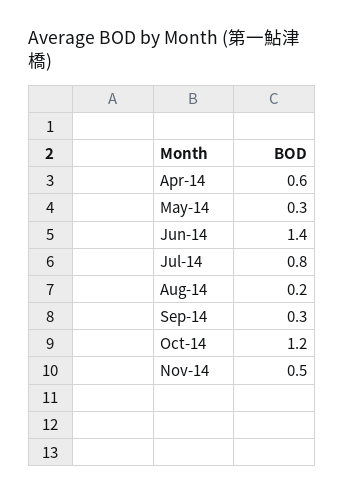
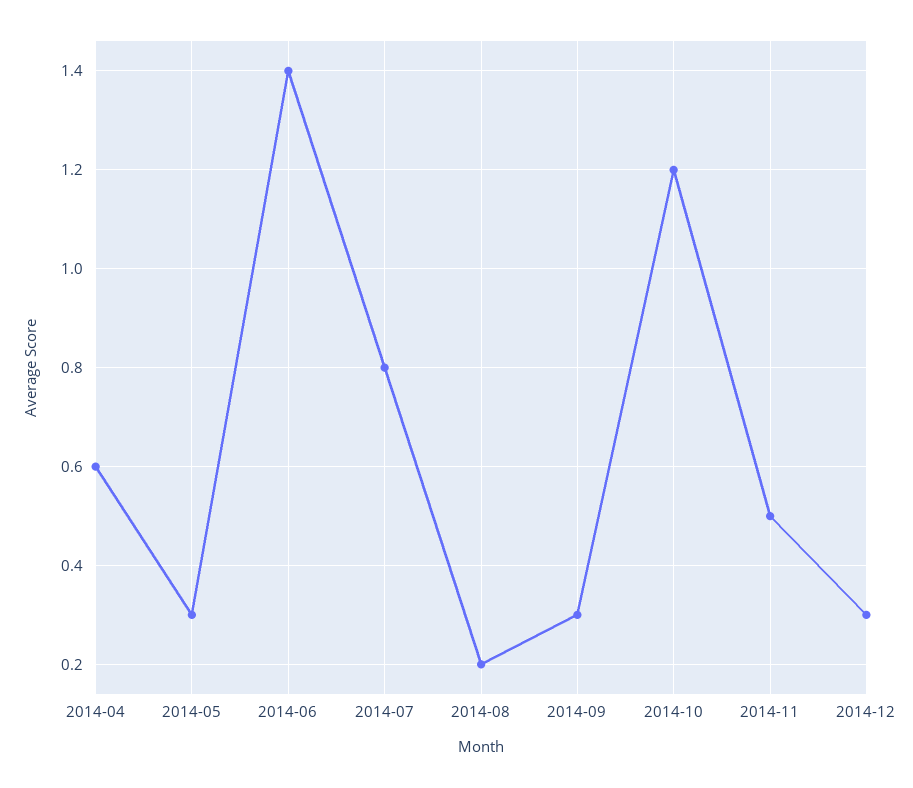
2014-12: none -> 0.3

